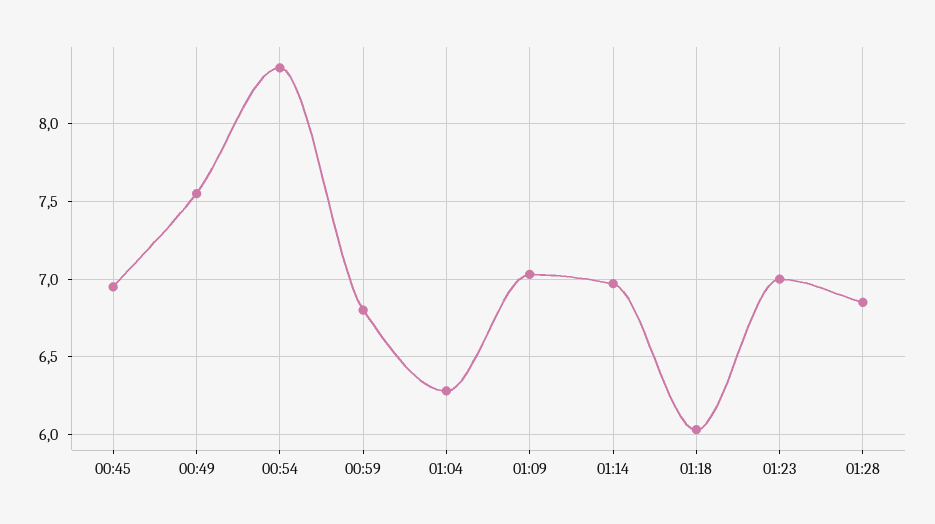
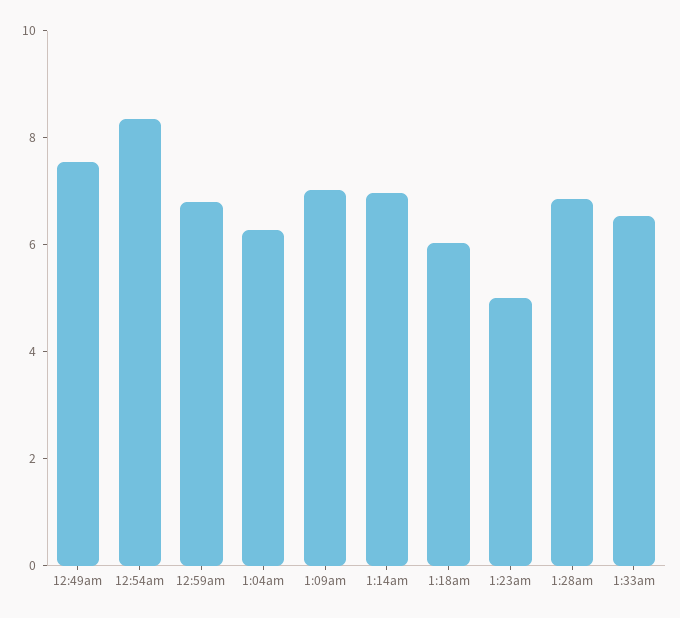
00:45: 6.95 -> none
01:23: 7 -> 5
1:33am: none -> 6.5

